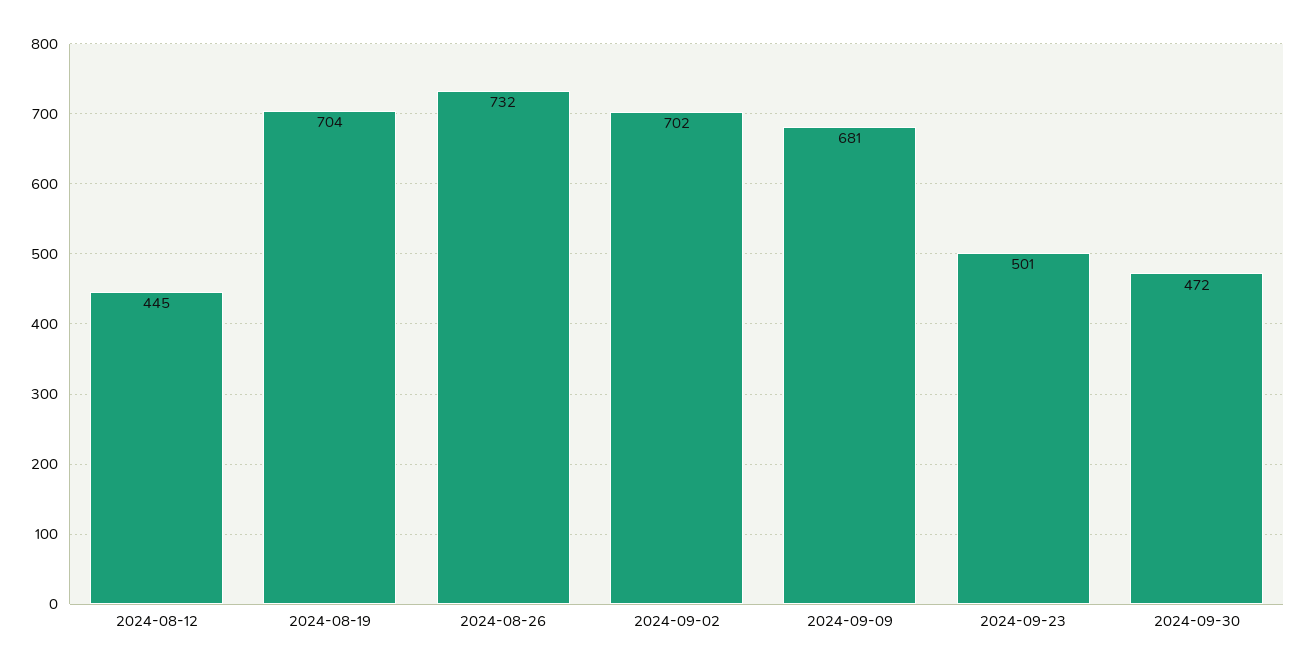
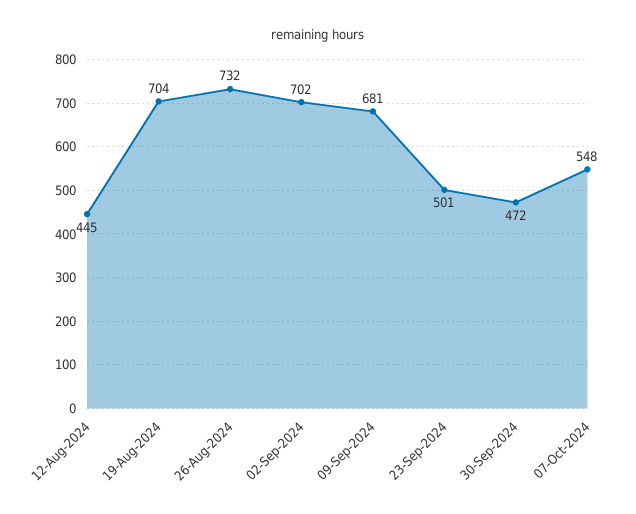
07-Oct-2024: none -> 548

